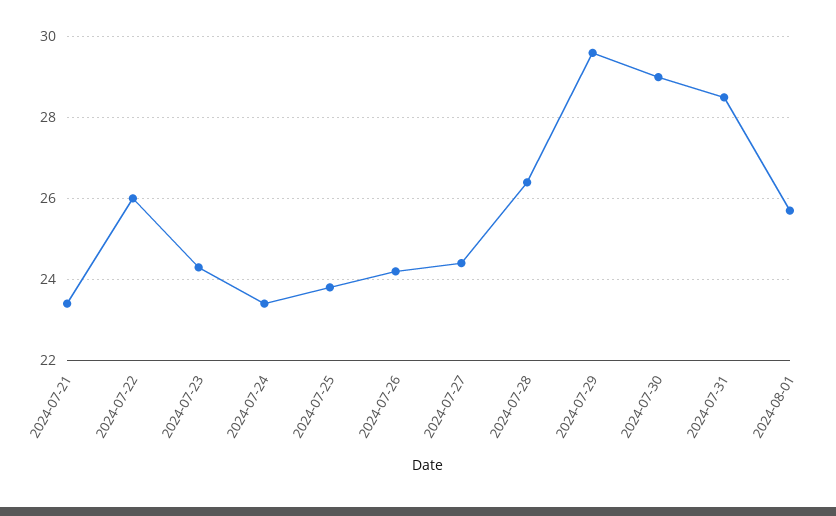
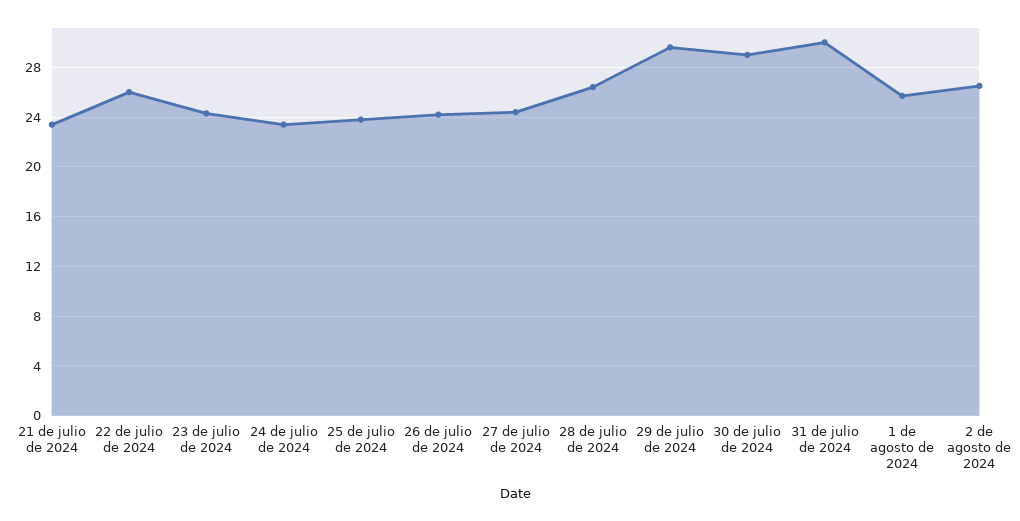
2024-07-31: 28.5 -> 30
2 de agosto de 2024: none -> 26.5

